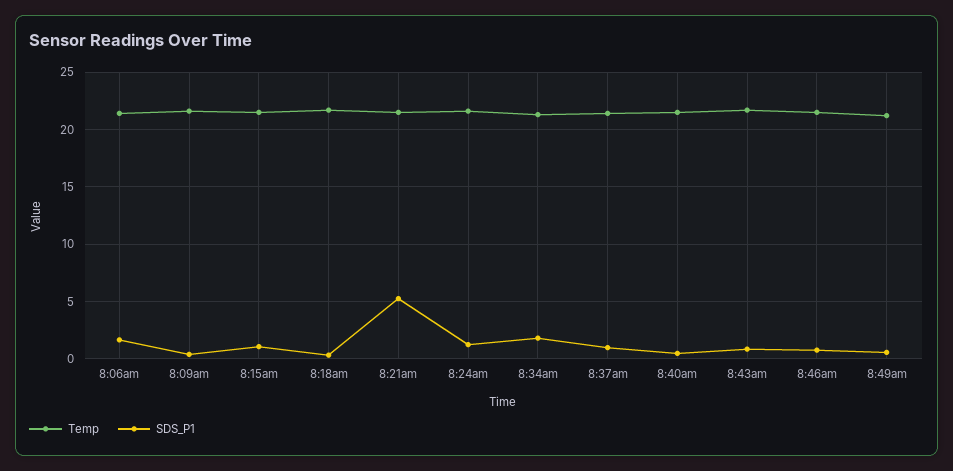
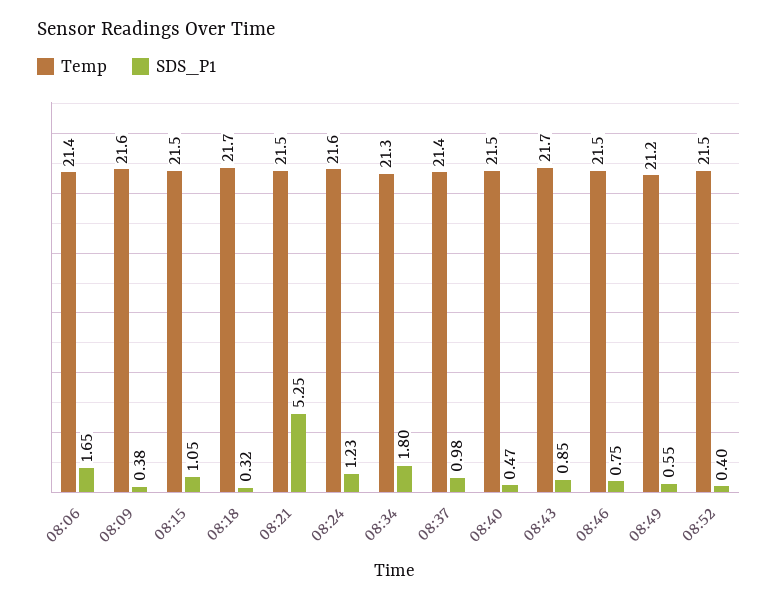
Temp, 08:52: none -> 21.5
SDS_P1, 08:52: none -> 0.4

